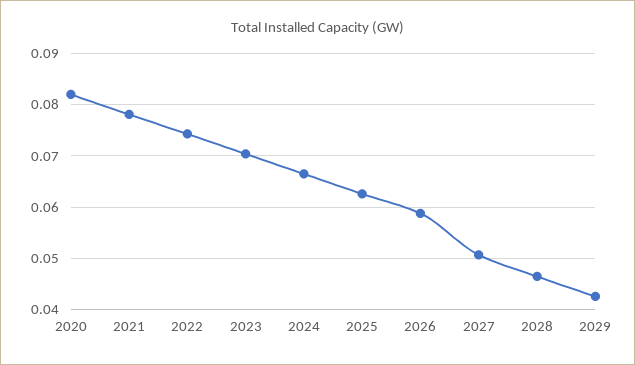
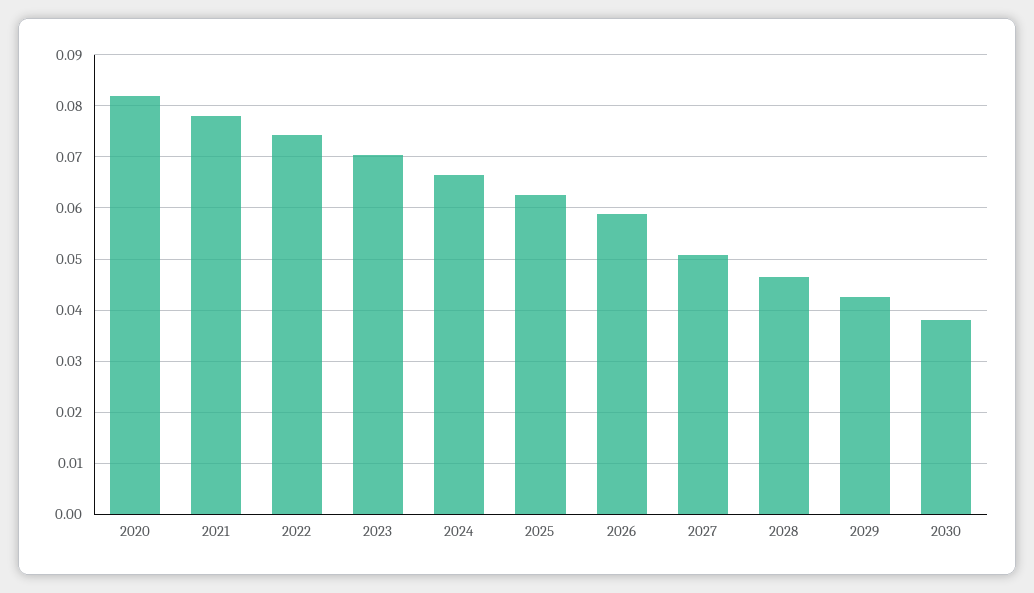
2030: none -> 0.038

